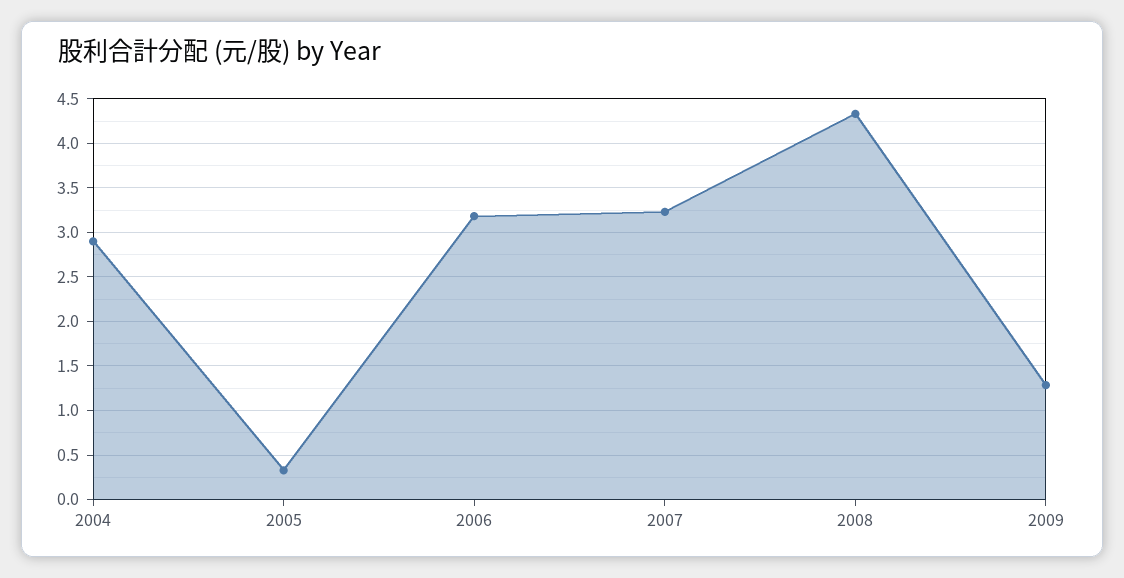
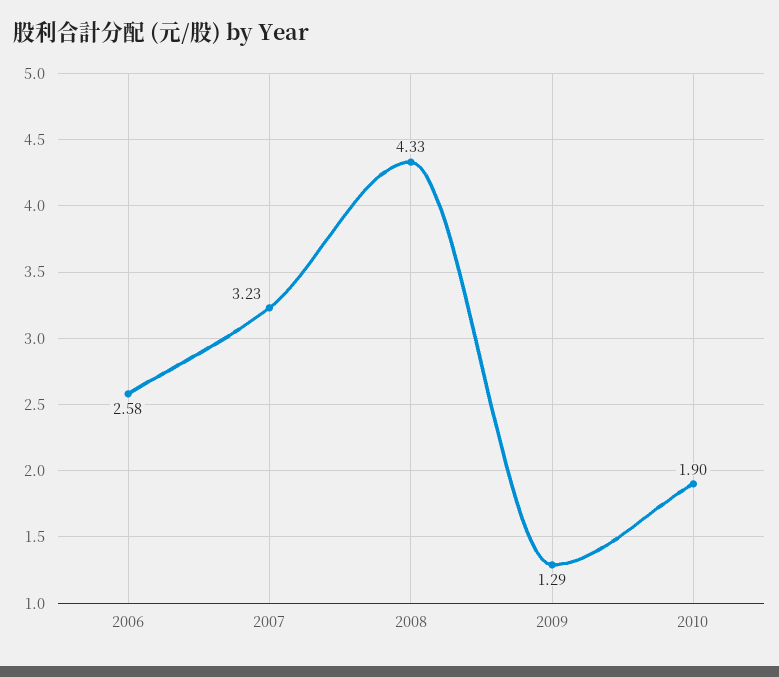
2004: 2.9 -> none
2005: 0.3 -> none
2006: 3.2 -> 2.58
2010: none -> 1.9

